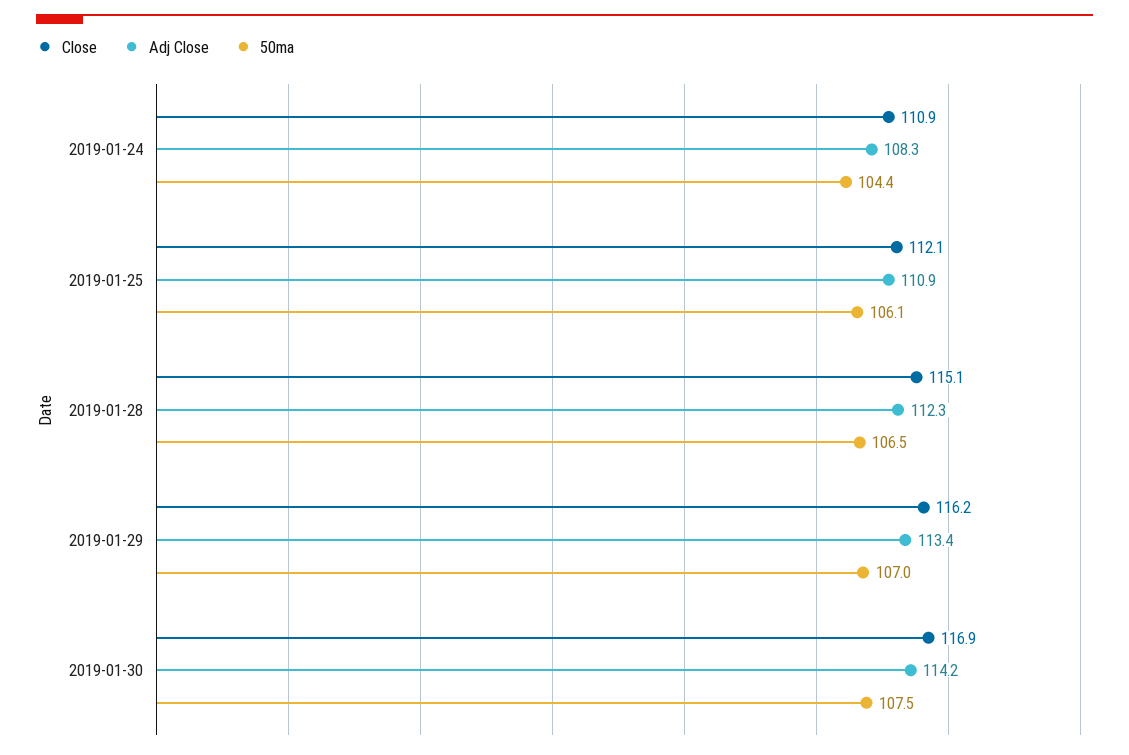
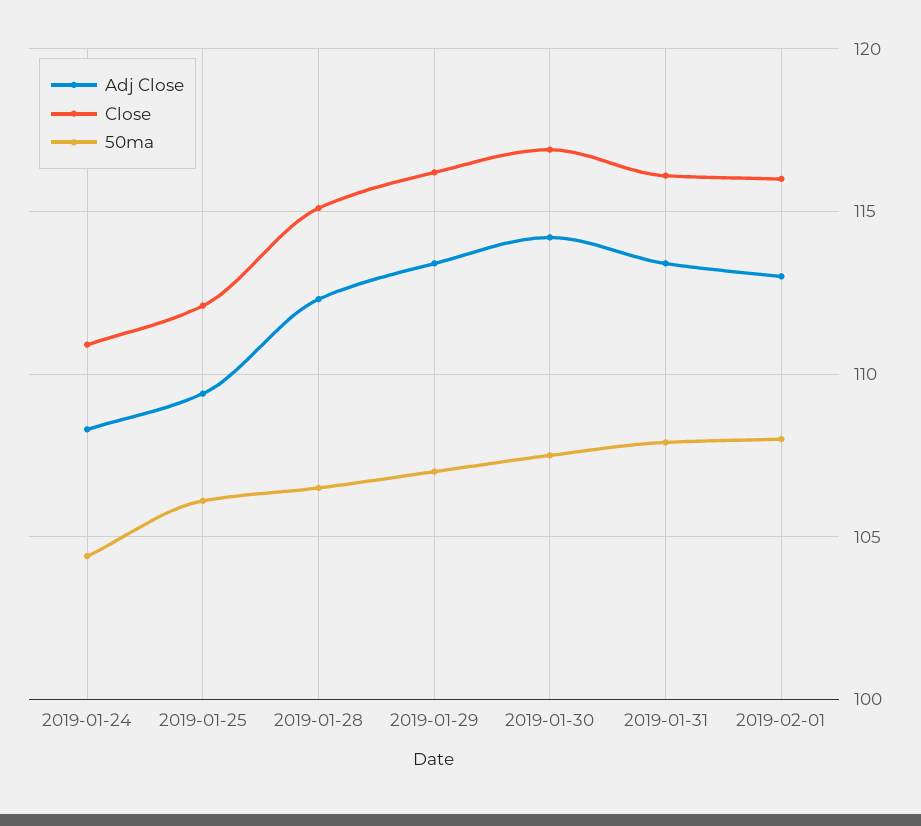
Adj Close, 2019-01-25: 110.9 -> 109.5
Adj Close, 2019-01-31: none -> 113.5
Close, 2019-01-31: none -> 116
50ma, 2019-01-31: none -> 108
Adj Close, 2019-02-01: none -> 113
Close, 2019-02-01: none -> 116
50ma, 2019-02-01: none -> 108

